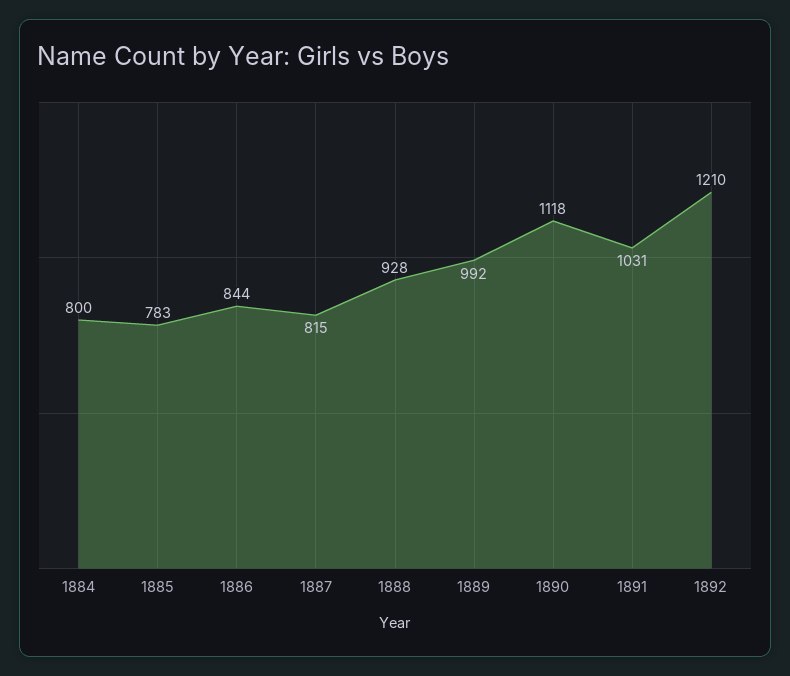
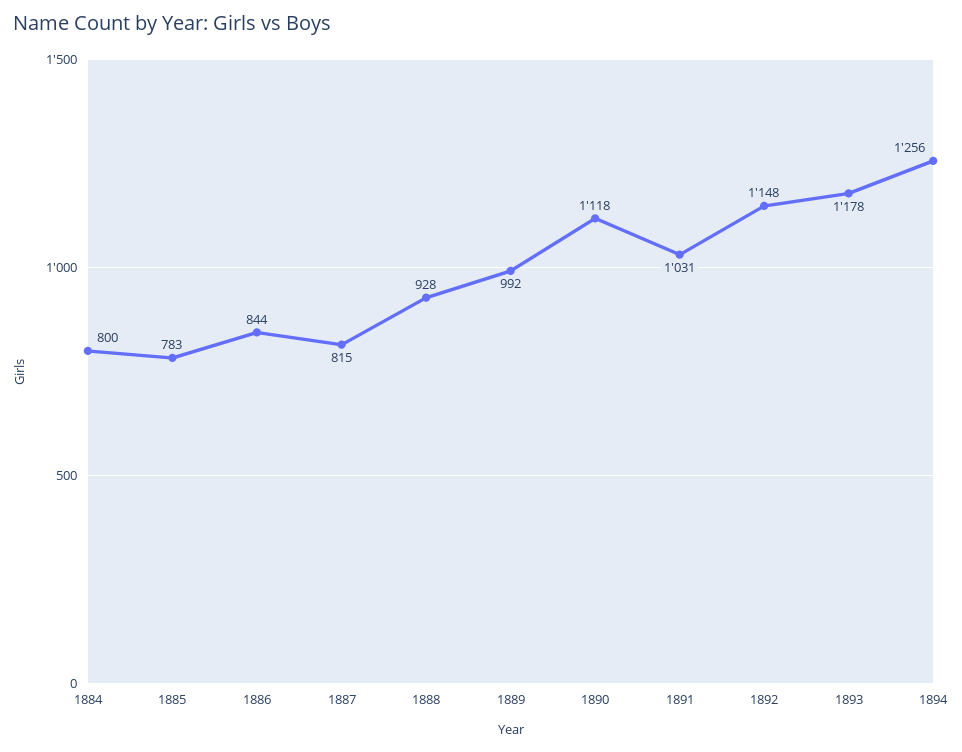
1892: 1210 -> 1148
1893: none -> 1178
1894: none -> 1256

